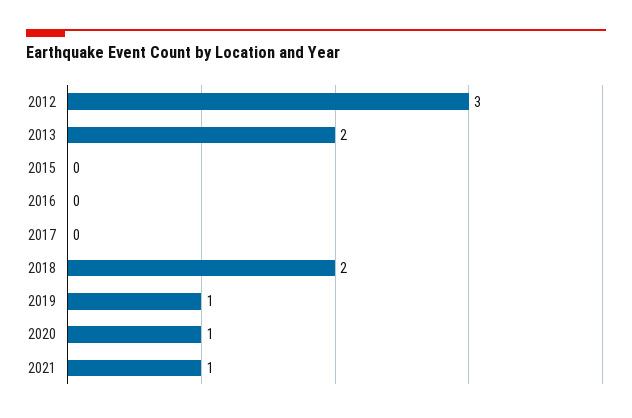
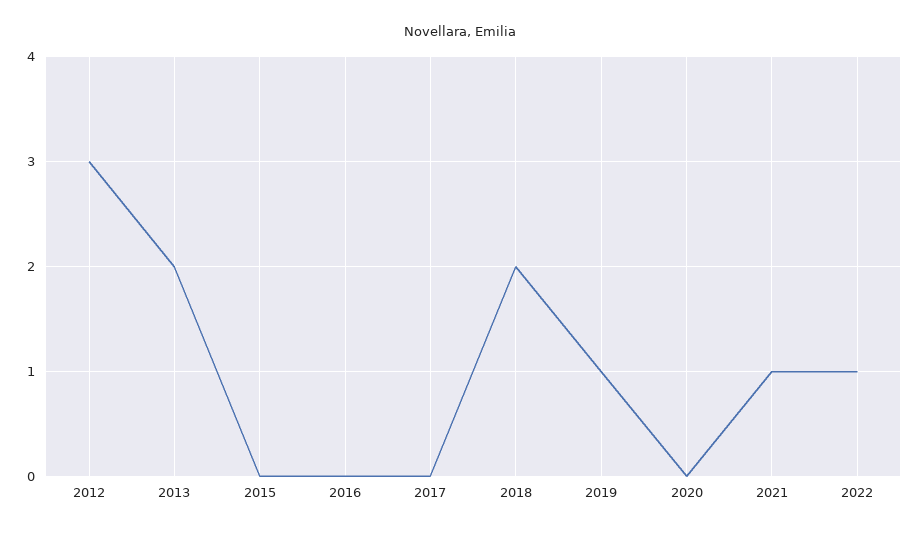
2020: 1 -> 0
2022: none -> 1

